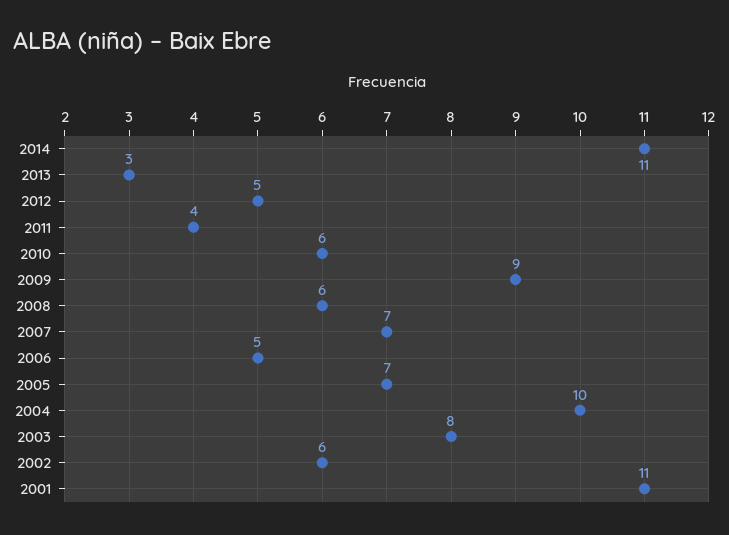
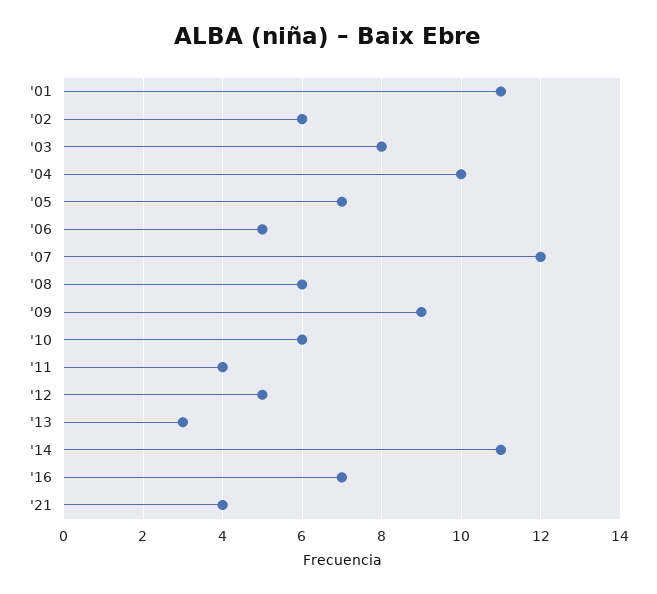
2007: 7 -> 12
'16: none -> 7
'21: none -> 4

